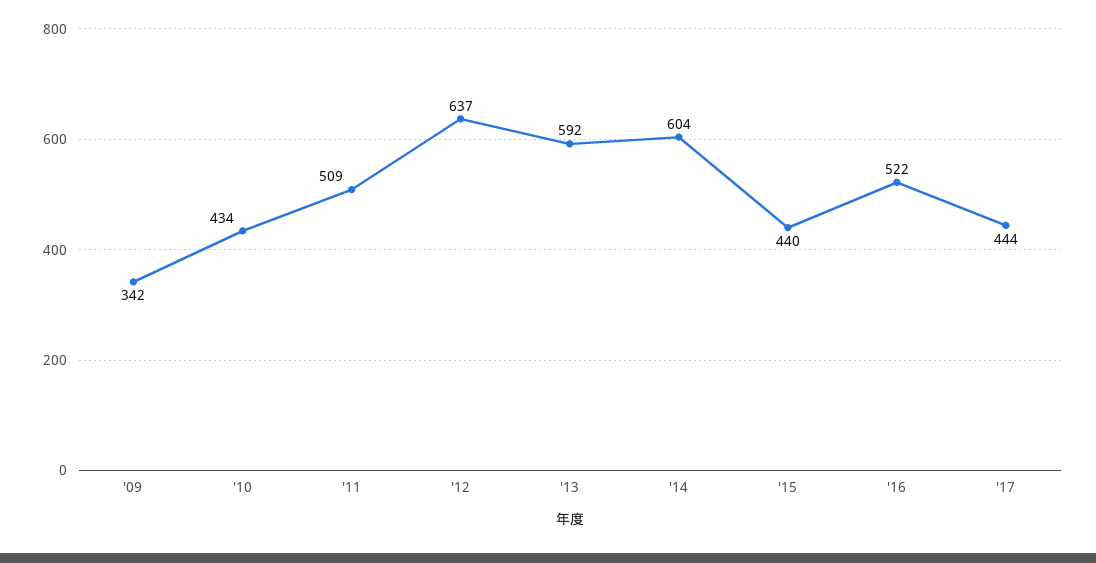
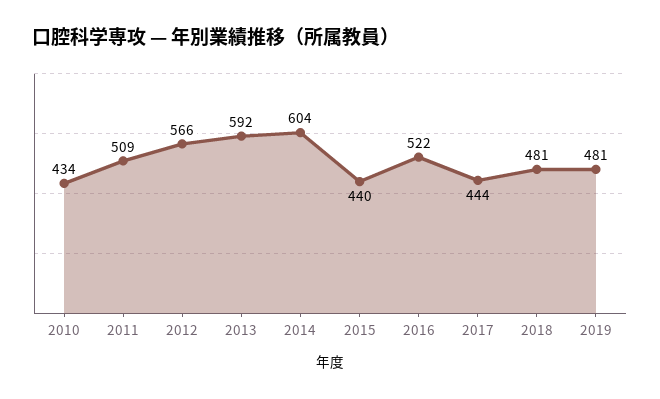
'09: 342 -> none
'12: 637 -> 566
2018: none -> 481
2019: none -> 481

